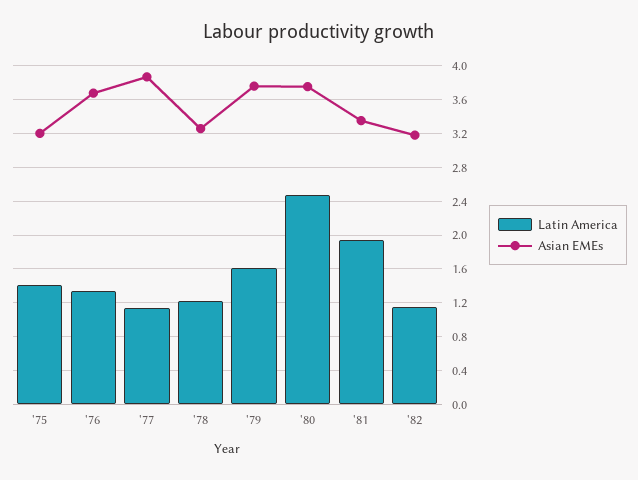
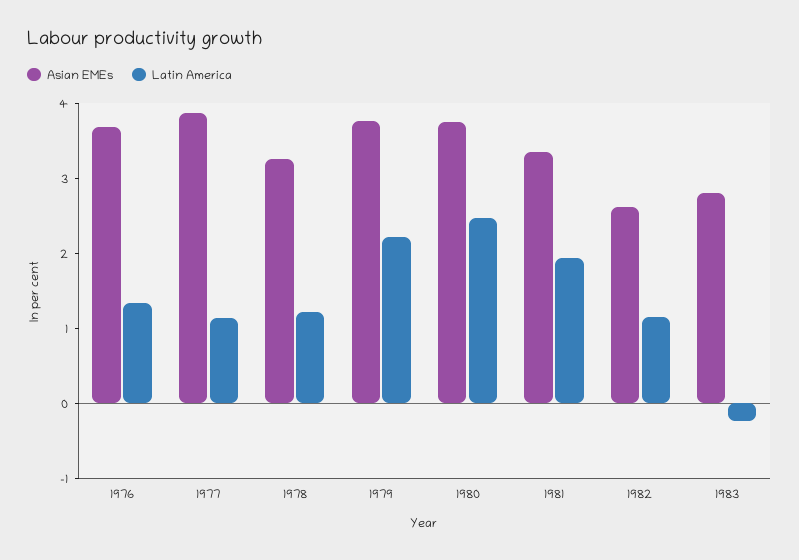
Latin America, '75: 1.4 -> none
Asian EMEs, '75: 3.2 -> none
Latin America, '79: 1.6 -> 2.2
Asian EMEs, '82: 3.2 -> 2.6
Asian EMEs, 1983: none -> 2.8
Latin America, 1983: none -> -0.2

